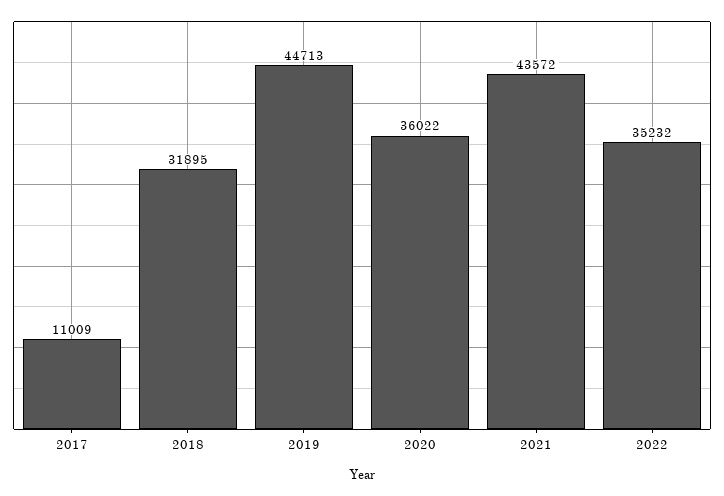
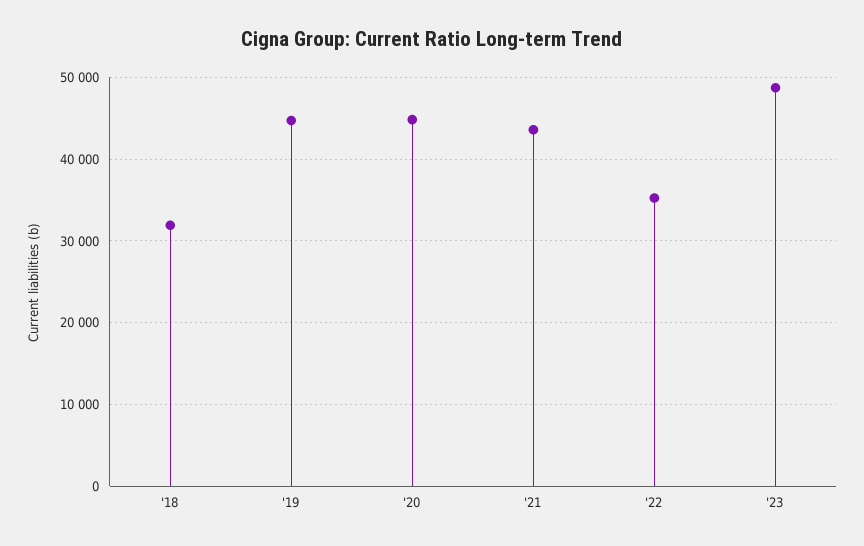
2017: 11009 -> none
2020: 36022 -> 45000
'23: none -> 49000

